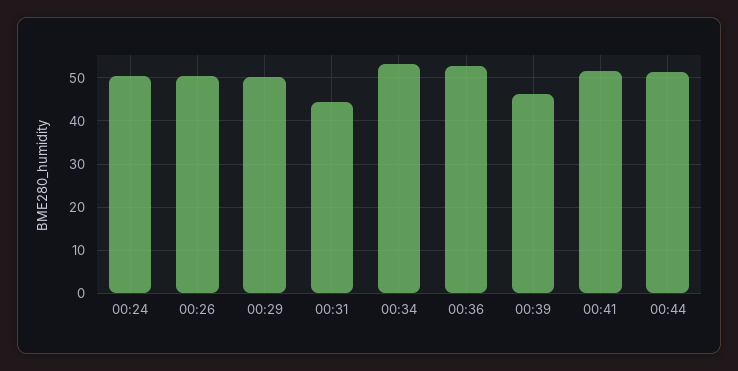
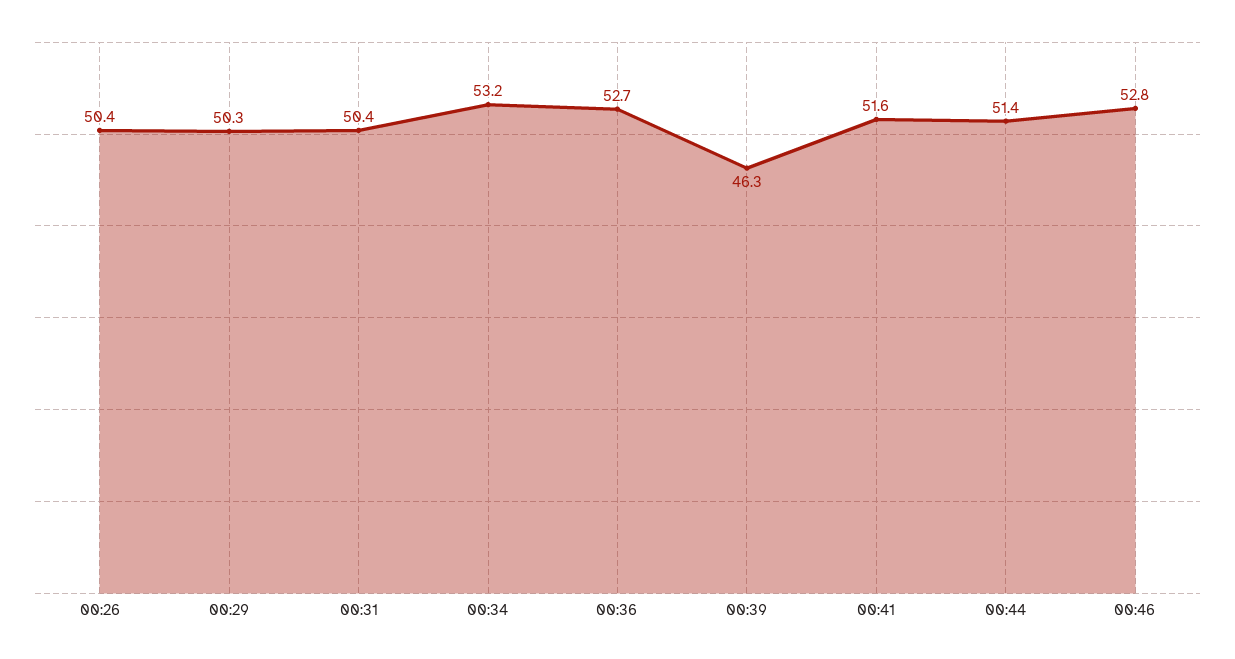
00:24: 50 -> none
00:31: 44 -> 50.4
00:46: none -> 52.8

